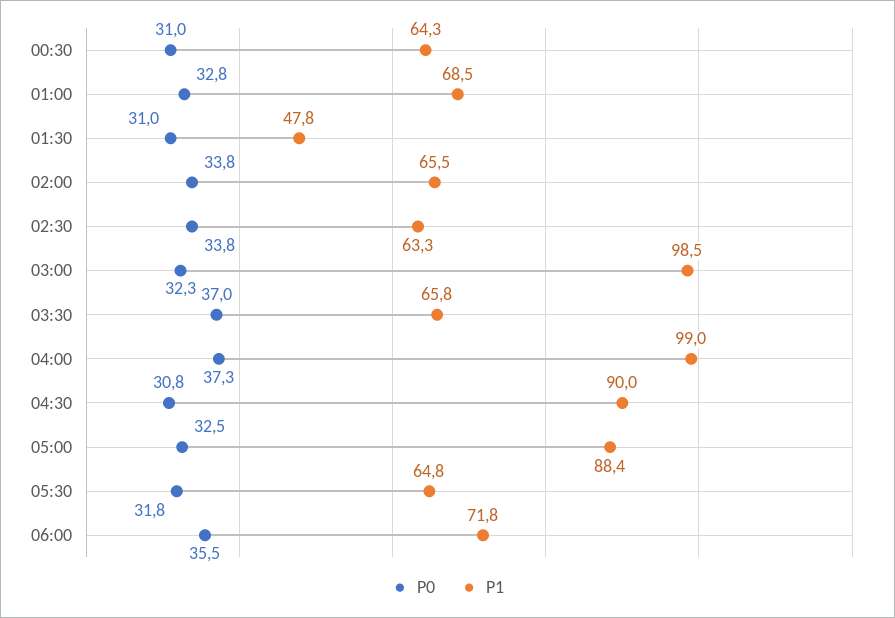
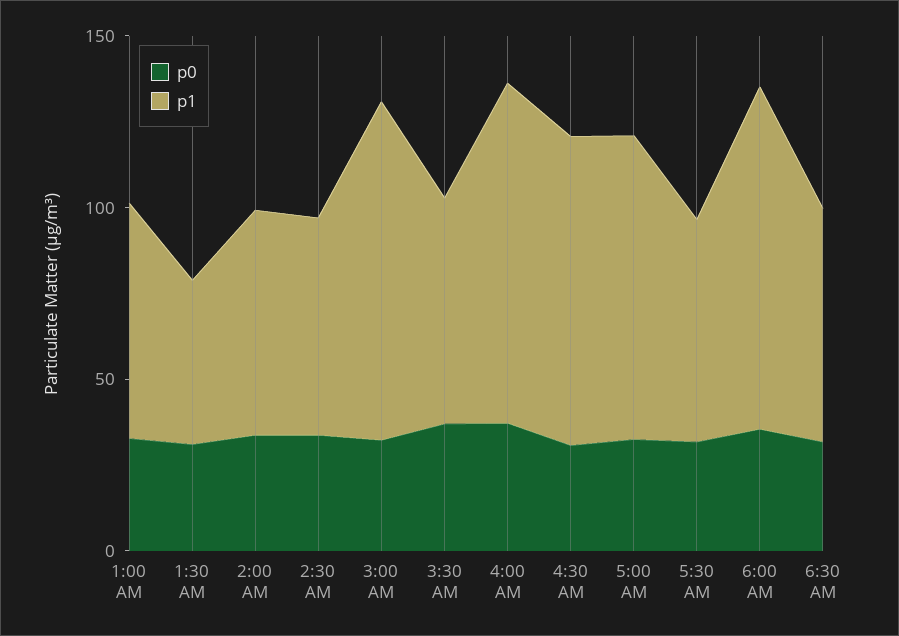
P0, 00:30: 31 -> none
P1, 00:30: 64.3 -> none
P1, 06:00: 71.8 -> 100
P0, 6:30 AM: none -> 30
P1, 6:30 AM: none -> 70

